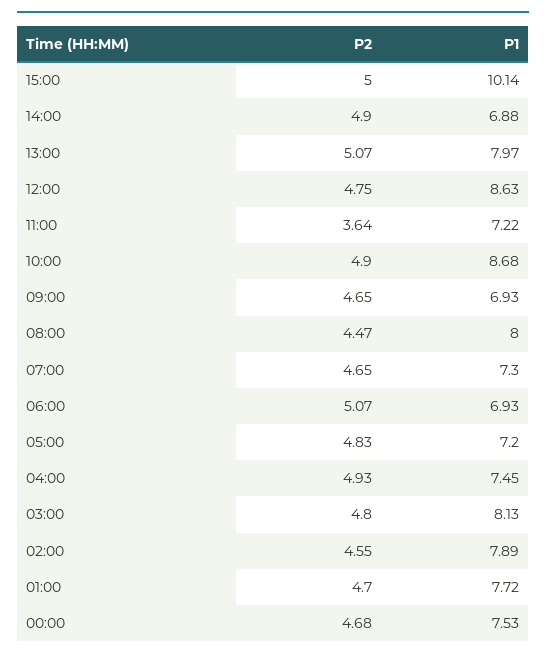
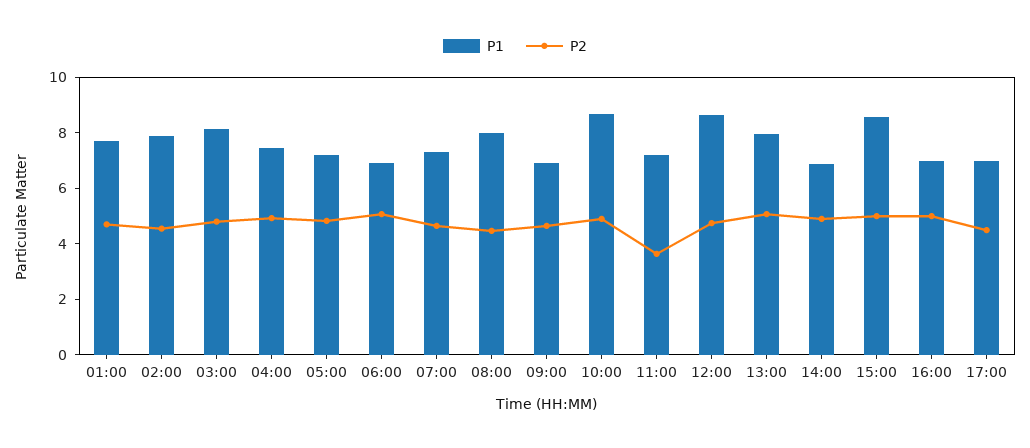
P1, 15:00: 10.14 -> 8.5
P2, 00:00: 4.68 -> none
P1, 00:00: 7.53 -> none
P1, 16:00: none -> 7
P2, 16:00: none -> 5
P1, 17:00: none -> 7
P2, 17:00: none -> 4.5

